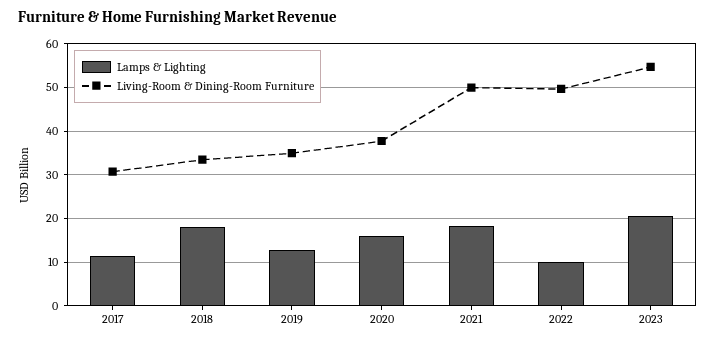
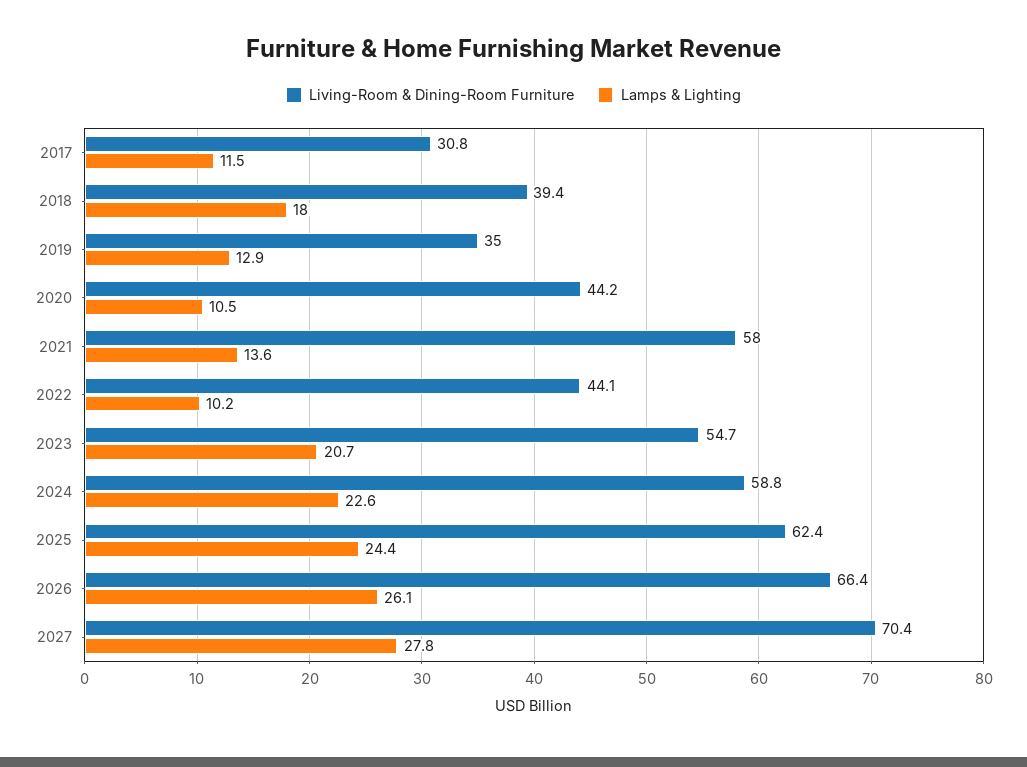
Living-Room & Dining-Room Furniture, 2018: 34 -> 39.4
Lamps & Lighting, 2020: 16 -> 10.5
Living-Room & Dining-Room Furniture, 2020: 38 -> 44.2
Lamps & Lighting, 2021: 18 -> 13.6
Living-Room & Dining-Room Furniture, 2021: 50 -> 58
Living-Room & Dining-Room Furniture, 2022: 50 -> 44.1
Living-Room & Dining-Room Furniture, 2024: none -> 58.8
Lamps & Lighting, 2024: none -> 22.6
Living-Room & Dining-Room Furniture, 2025: none -> 62.4
Lamps & Lighting, 2025: none -> 24.4
Living-Room & Dining-Room Furniture, 2026: none -> 66.4
Lamps & Lighting, 2026: none -> 26.1
Living-Room & Dining-Room Furniture, 2027: none -> 70.4
Lamps & Lighting, 2027: none -> 27.8

